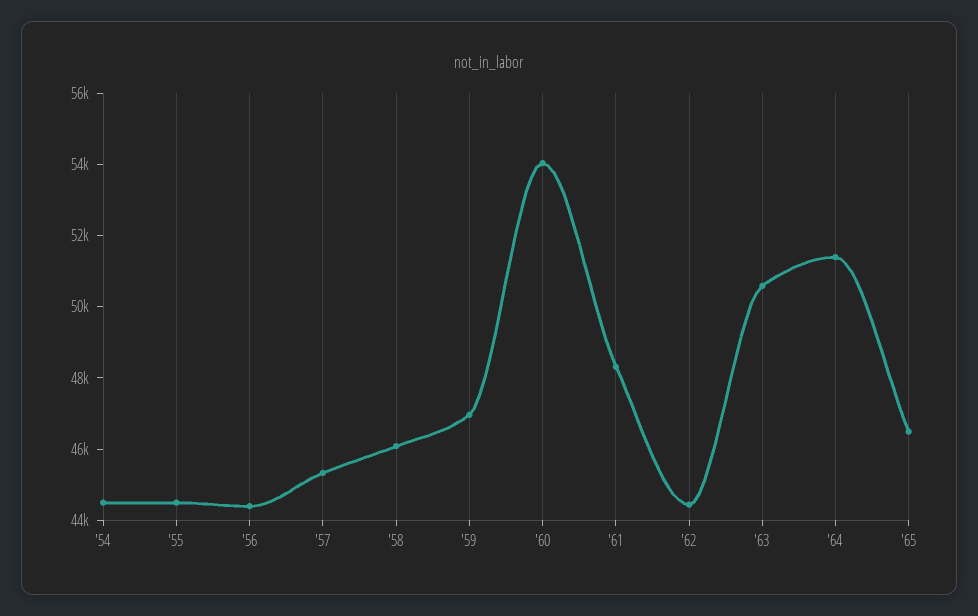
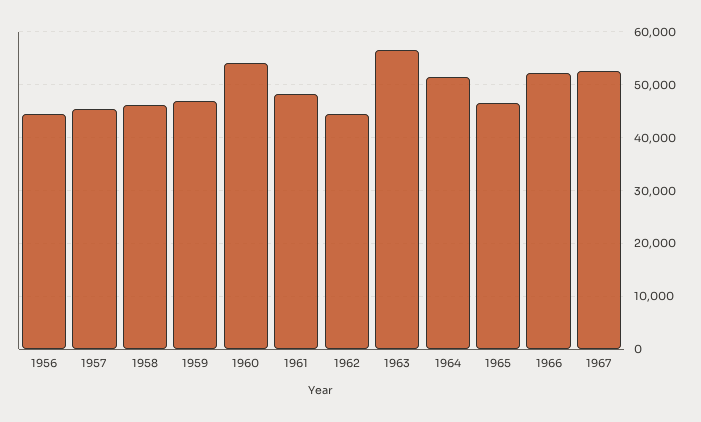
'54: 44500 -> none
'55: 44500 -> none
'63: 50500 -> 56000
1966: none -> 52000
1967: none -> 52000

